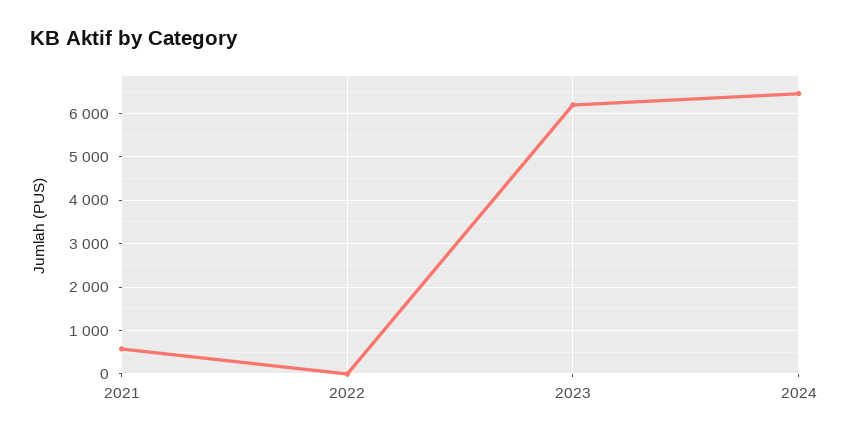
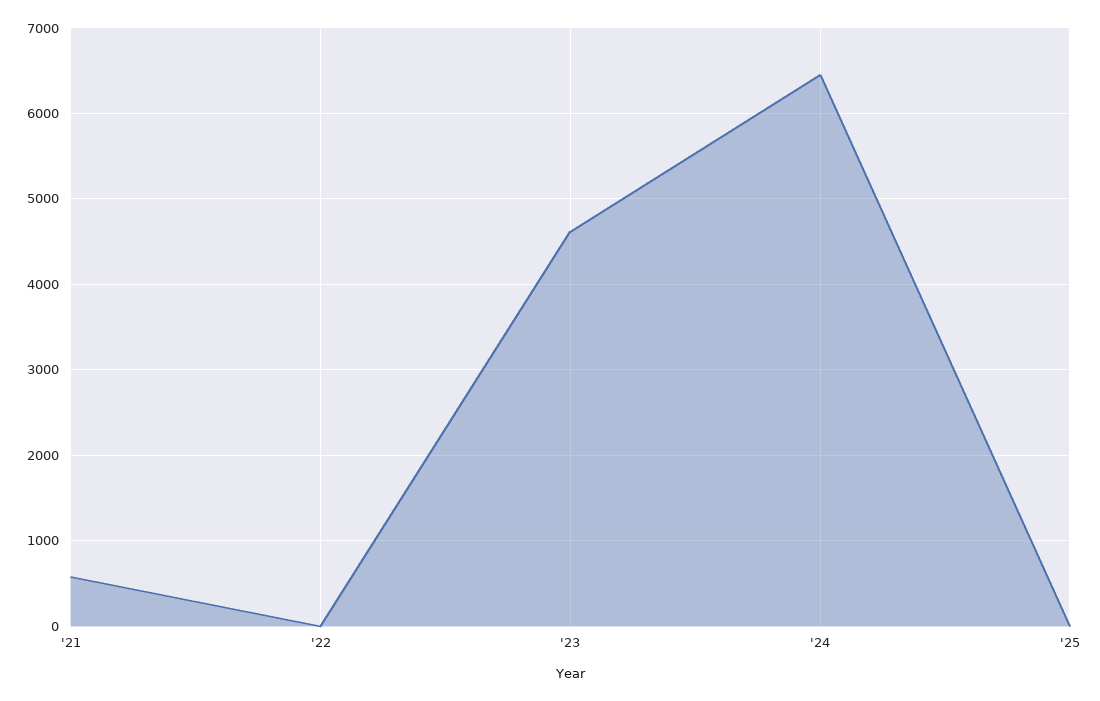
2023: 6200 -> 4600
'25: none -> 0

